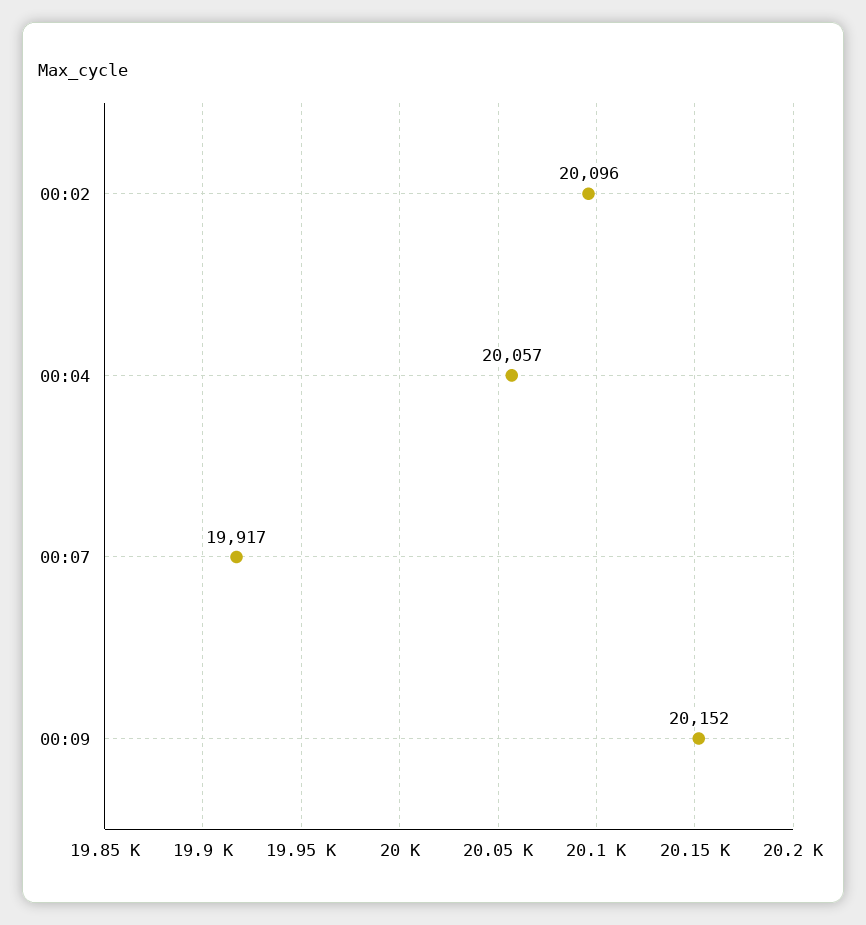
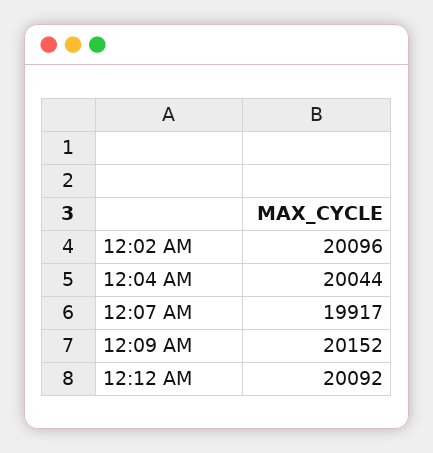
00:04: 20057 -> 20044
12:12 AM: none -> 20092

